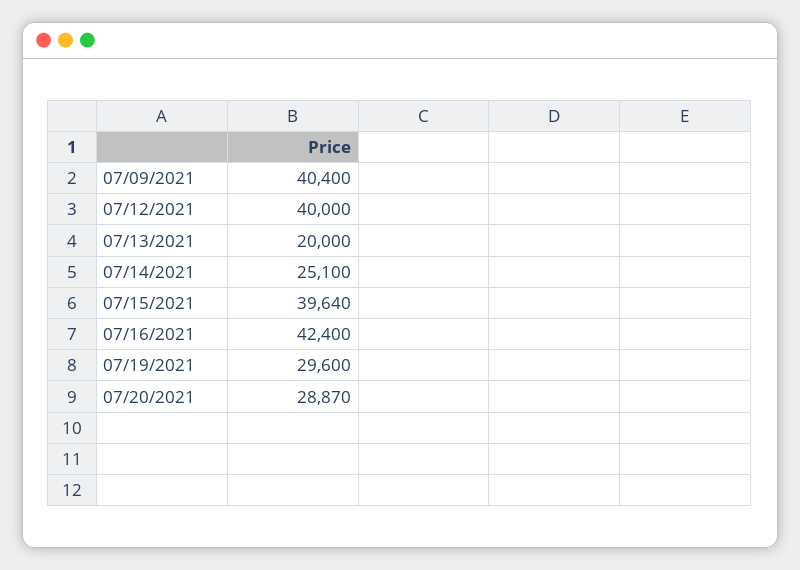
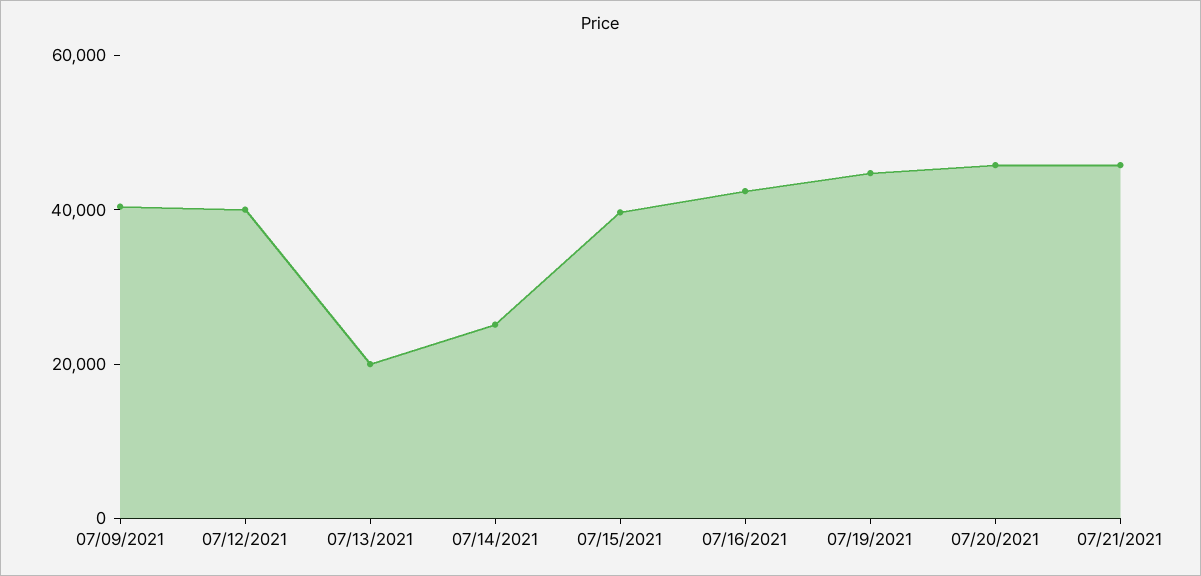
07/19/2021: 29600 -> 45000
07/20/2021: 28870 -> 45000
07/21/2021: none -> 45000

